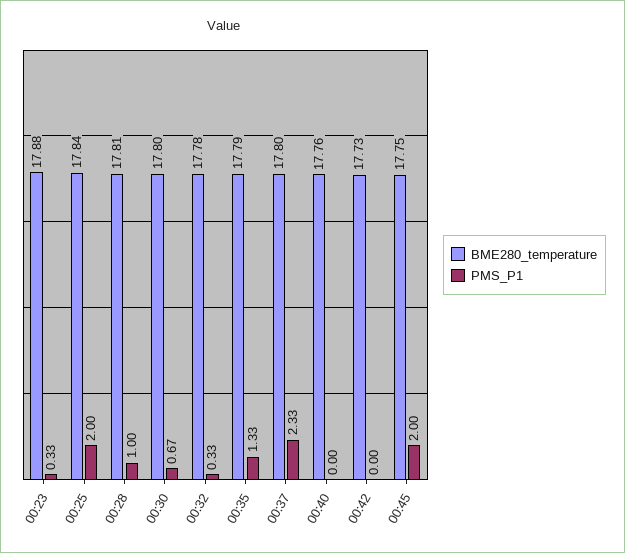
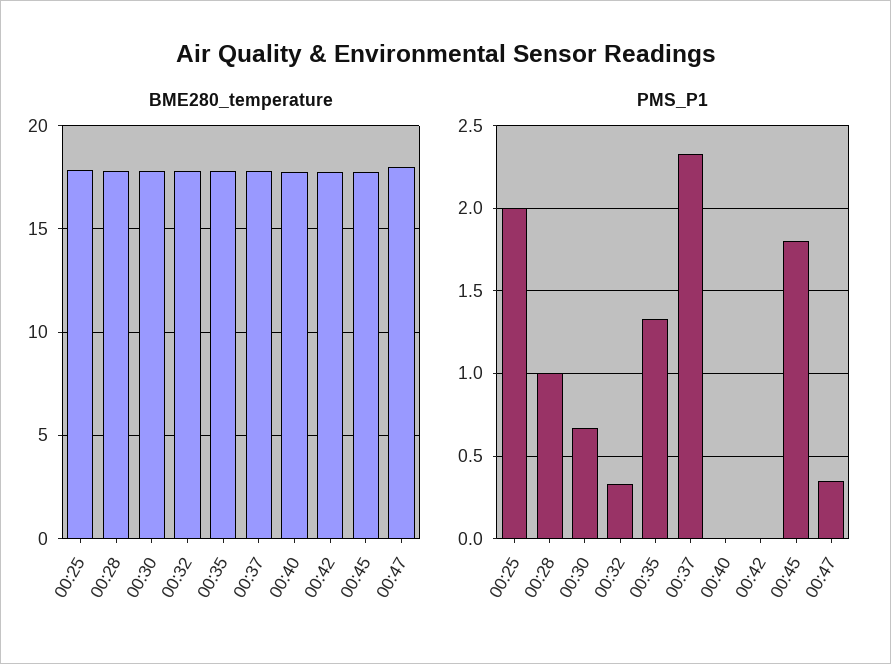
BME280_temperature, 00:23: 17.88 -> none
PMS_P1, 00:23: 0.33 -> none
PMS_P1, 00:45: 2 -> 1.8
BME280_temperature, 00:47: none -> 18
PMS_P1, 00:47: none -> 0.35

